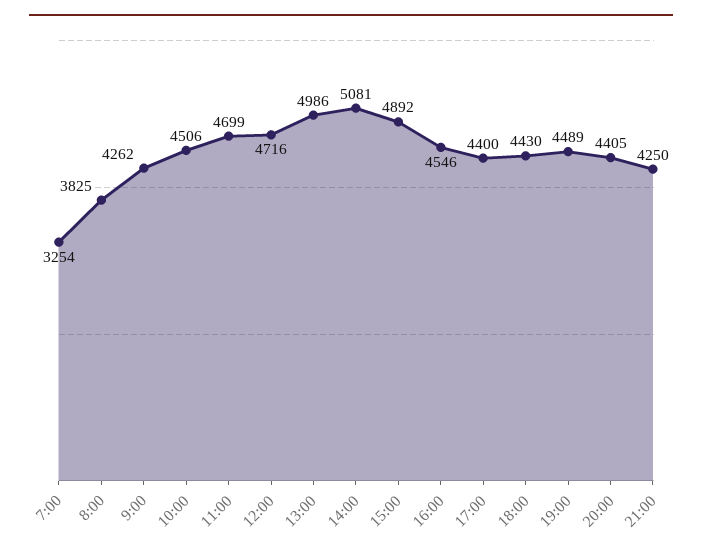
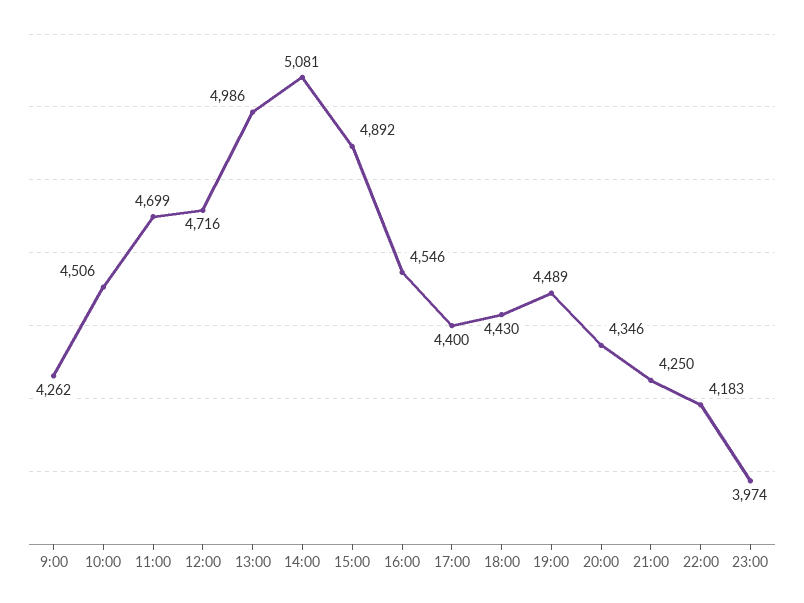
7:00: 3254 -> none
8:00: 3825 -> none
20:00: 4405 -> 4346
22:00: none -> 4183
23:00: none -> 3974

